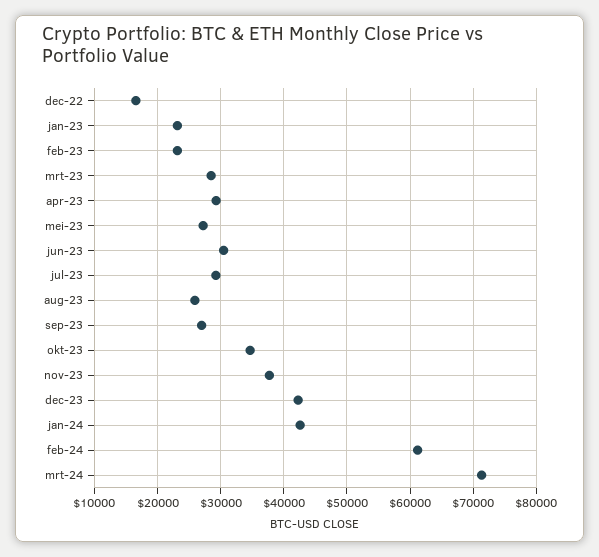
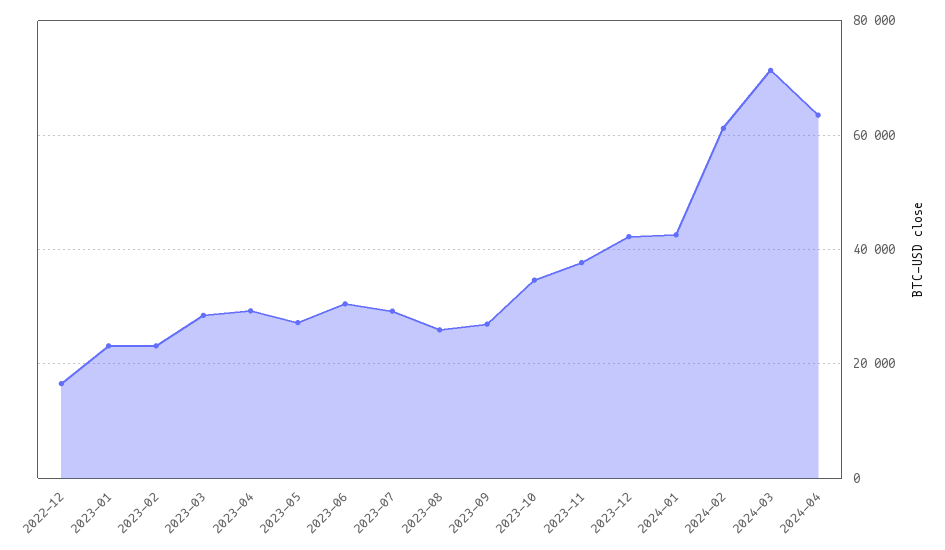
2024-04: none -> 64000

